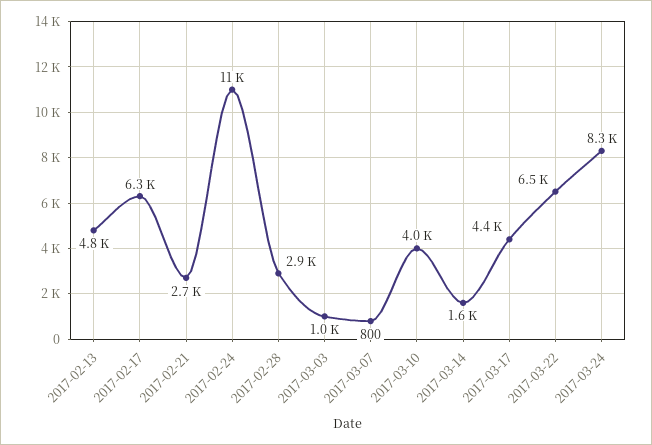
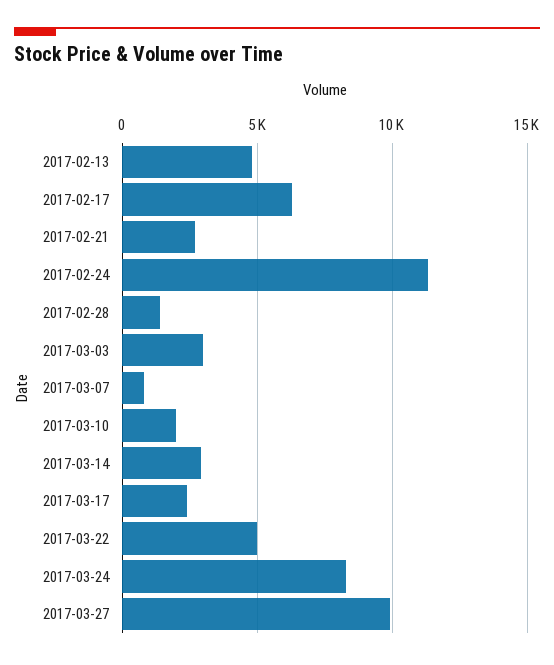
2017-02-28: 2900 -> 1500
2017-03-03: 1000 -> 3000
2017-03-10: 4000 -> 2000
2017-03-14: 1600 -> 3000
2017-03-17: 4400 -> 2500
2017-03-22: 6500 -> 5000
2017-03-27: none -> 10000

